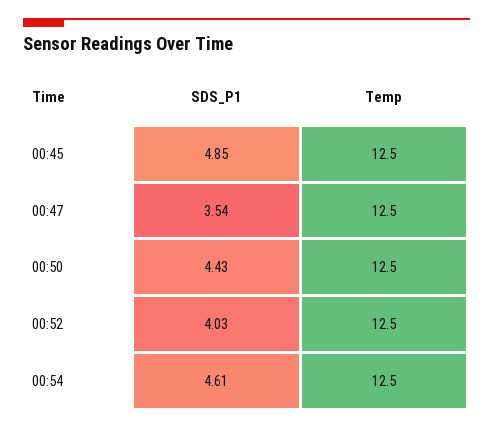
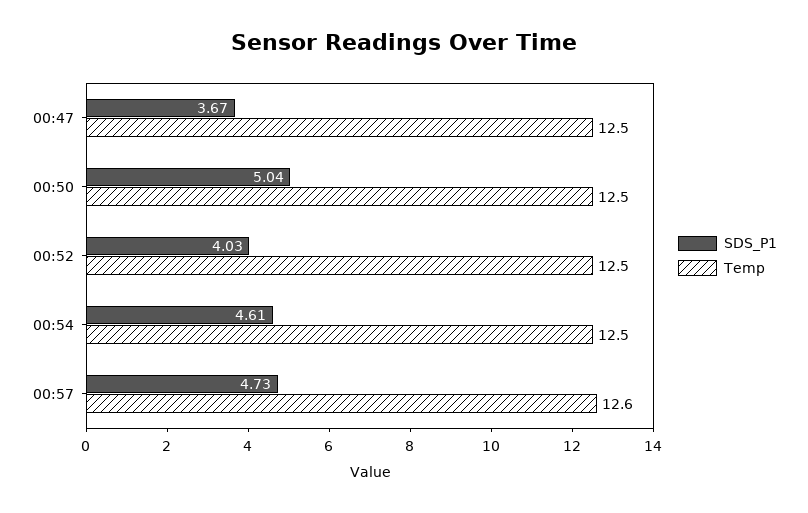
SDS_P1, 00:45: 4.85 -> none
Temp, 00:45: 12.5 -> none
SDS_P1, 00:47: 3.54 -> 3.67
SDS_P1, 00:50: 4.43 -> 5.04
SDS_P1, 00:57: none -> 4.73
Temp, 00:57: none -> 12.6

